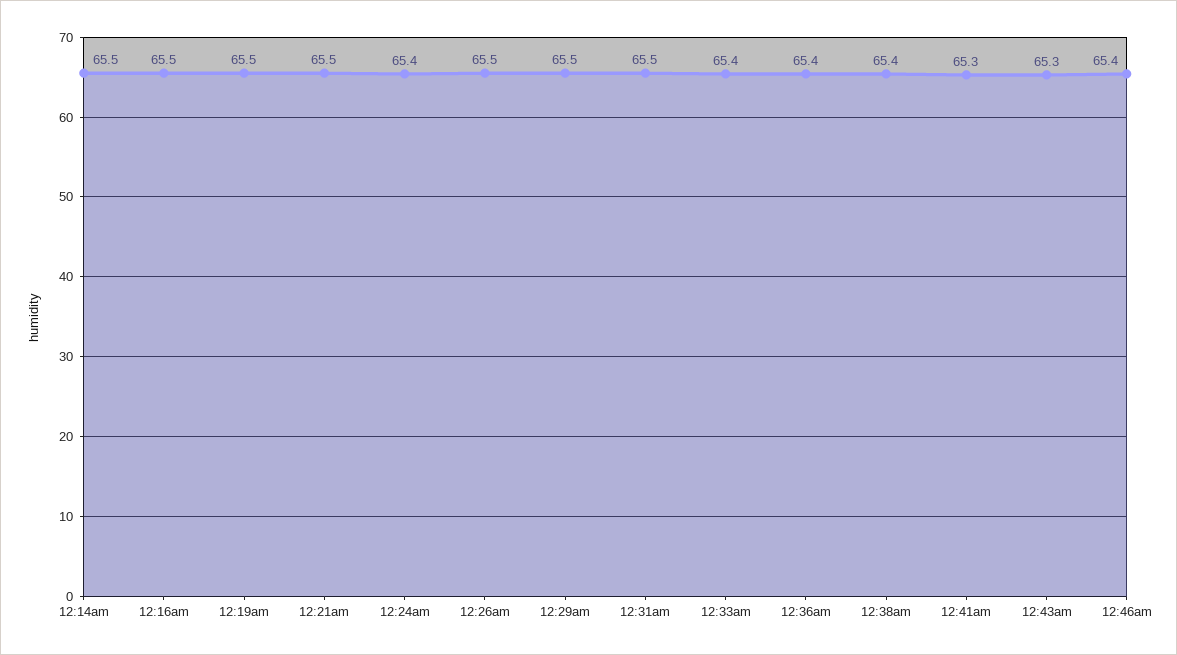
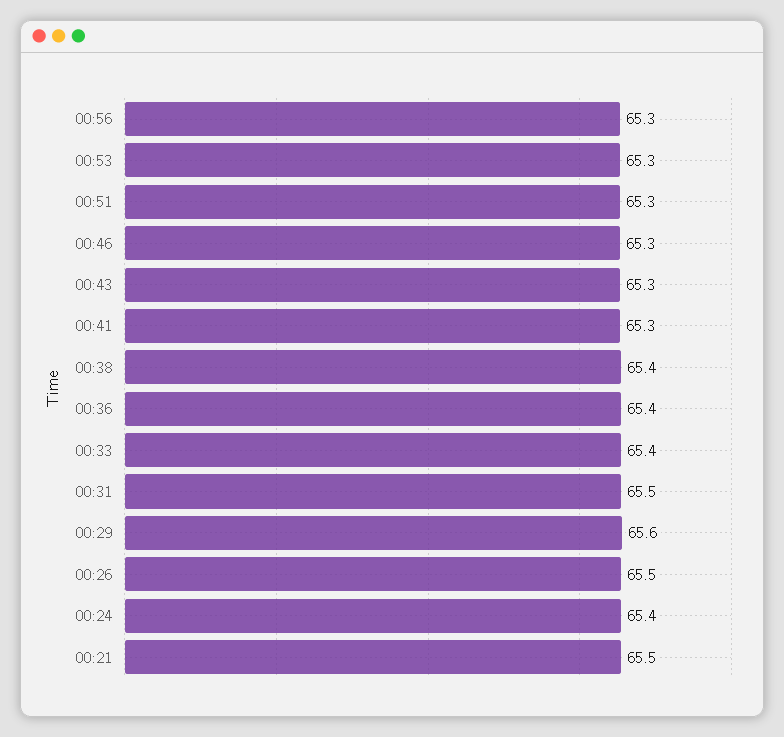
12:14am: 65.5 -> none
12:16am: 65.5 -> none
12:19am: 65.5 -> none
12:29am: 65.5 -> 65.6
12:46am: 65.4 -> 65.3
00:56: none -> 65.3
00:53: none -> 65.3
00:51: none -> 65.3

